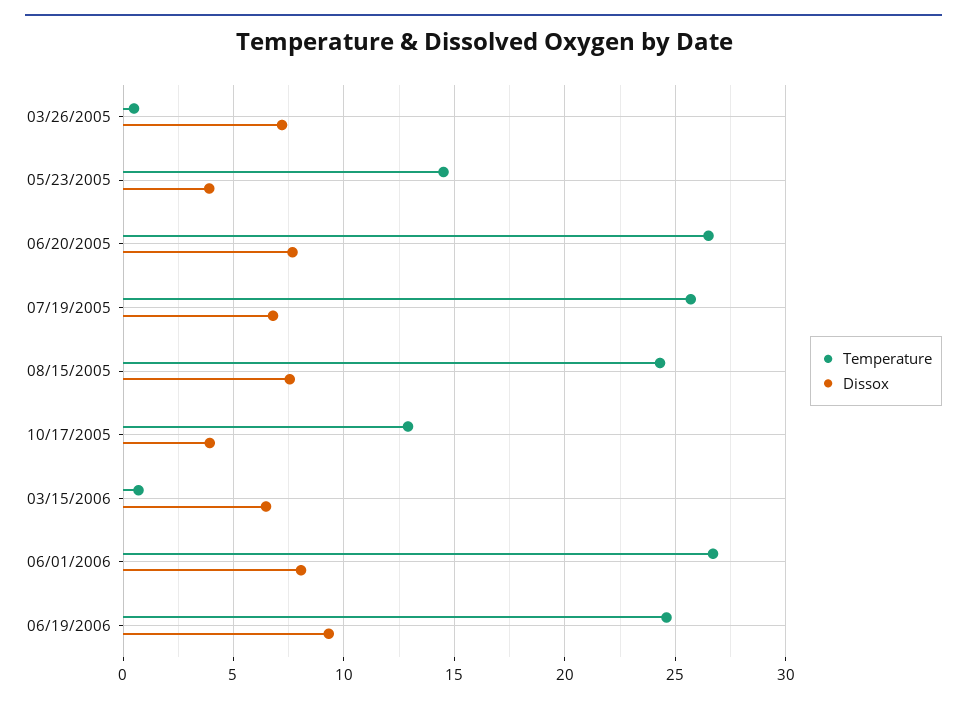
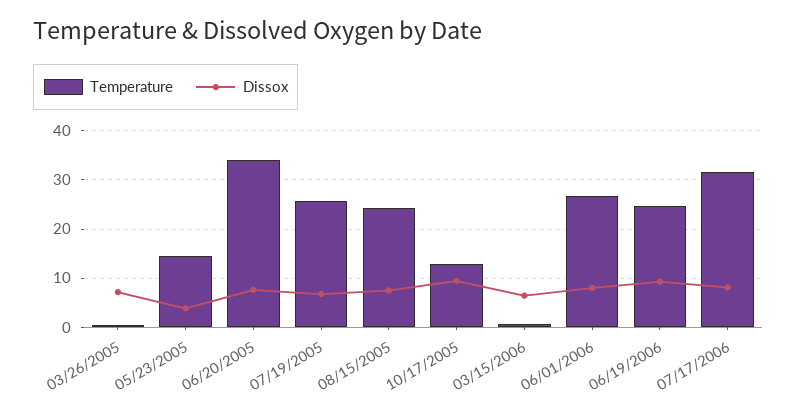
Temperature, 06/20/2005: 26.5 -> 34
Dissox, 10/17/2005: 4 -> 10
Temperature, 07/17/2006: none -> 32
Dissox, 07/17/2006: none -> 8

